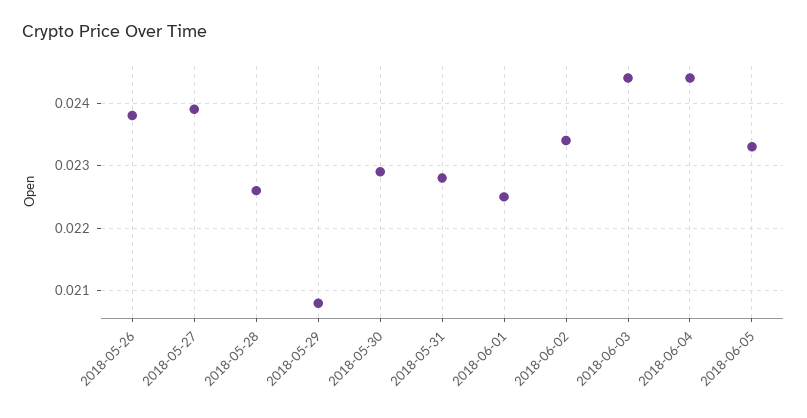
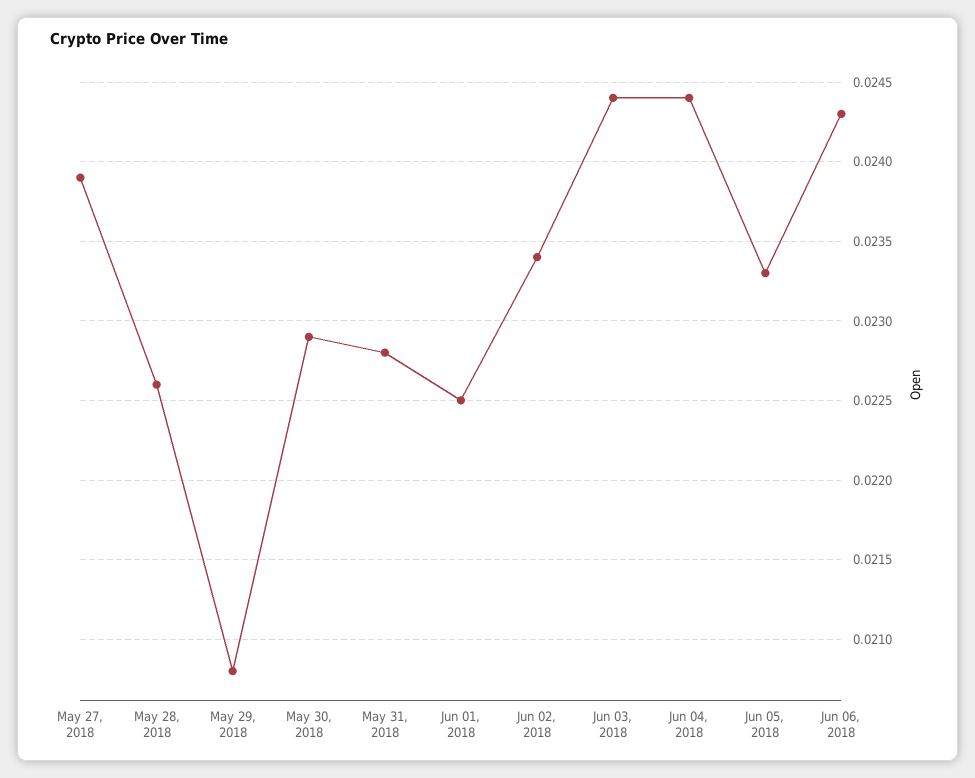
2018-05-26: 0.0238 -> none
Jun 06, 2018: none -> 0.0243

